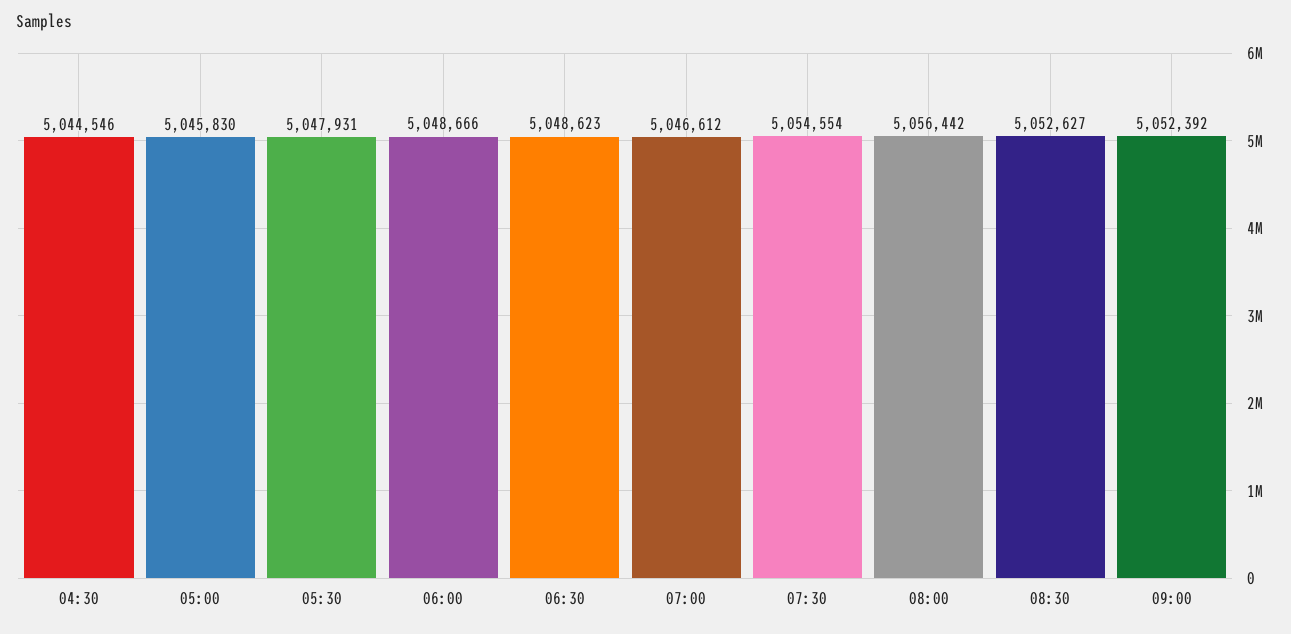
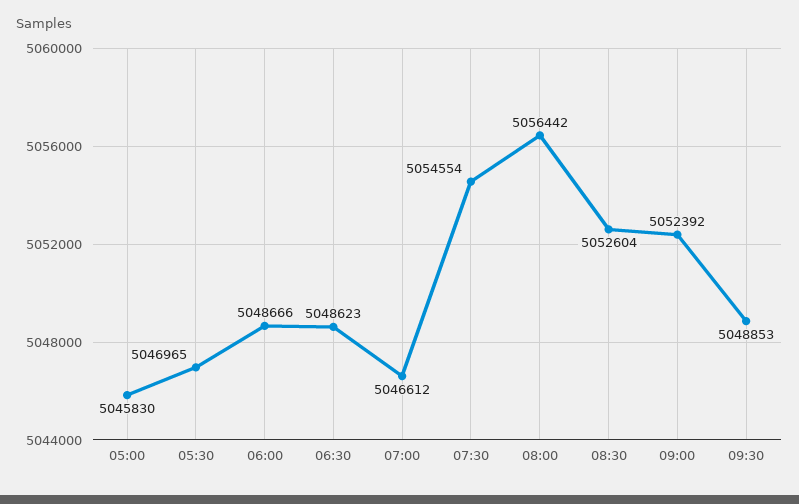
04:30: 5044546 -> none
05:30: 5047931 -> 5046965
08:30: 5052627 -> 5052604
09:30: none -> 5048853

